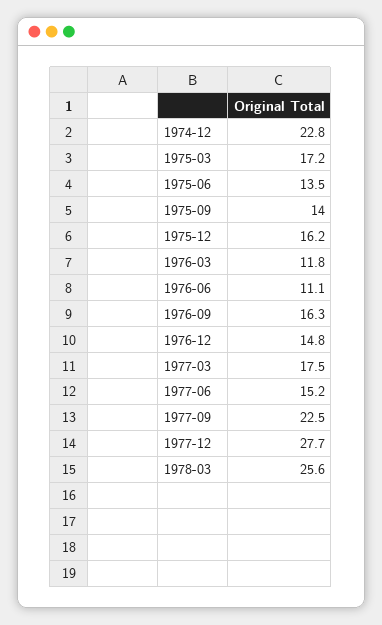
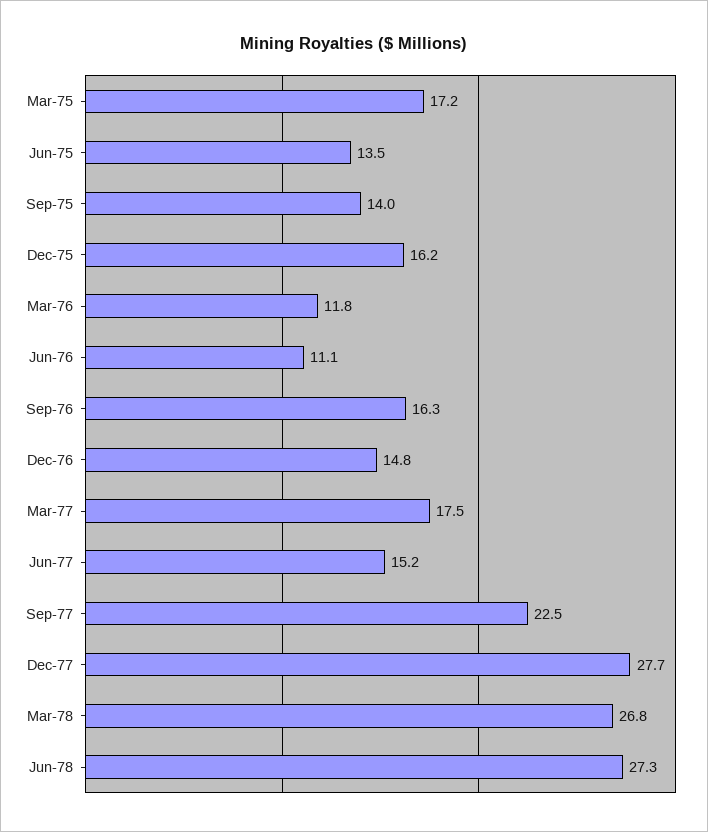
1974-12: 22.8 -> none
1978-03: 25.6 -> 26.8
Jun-78: none -> 27.3

